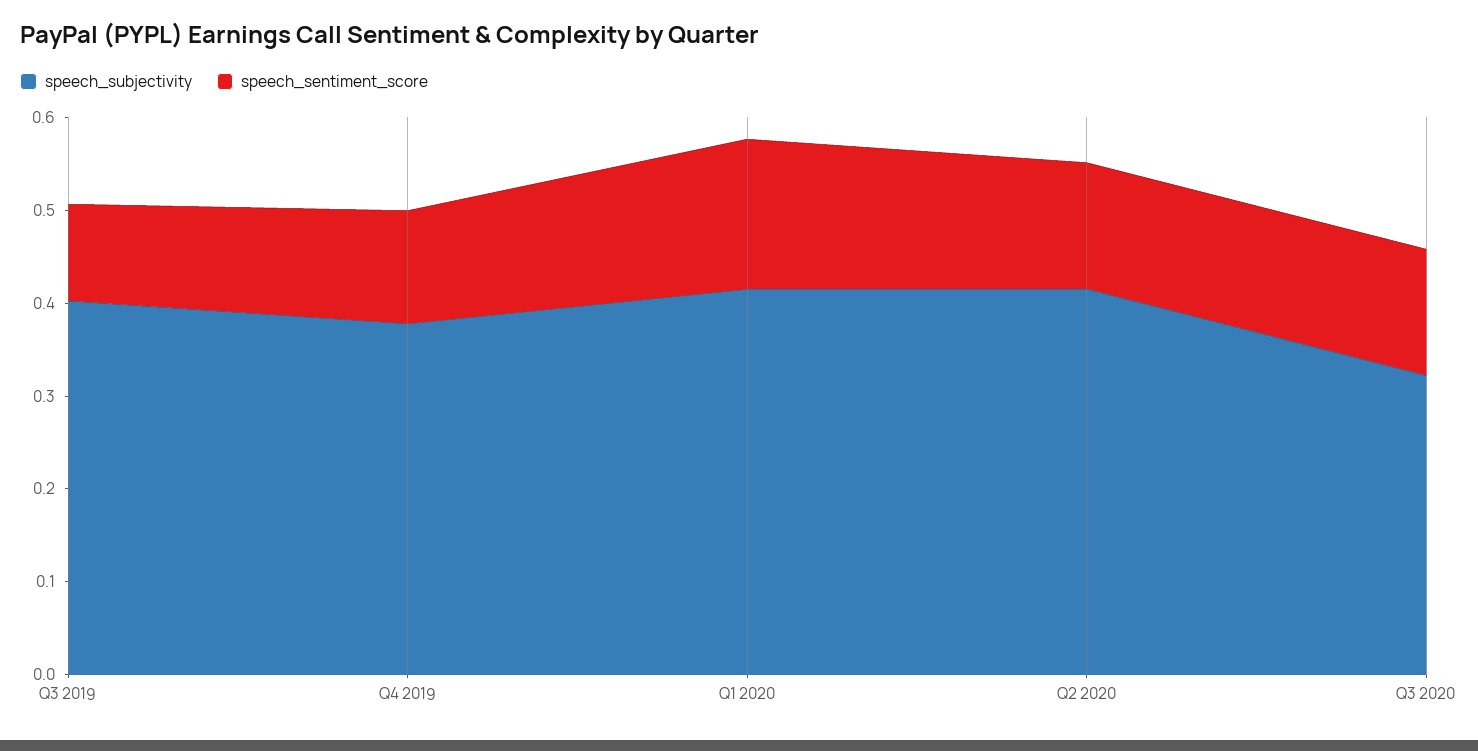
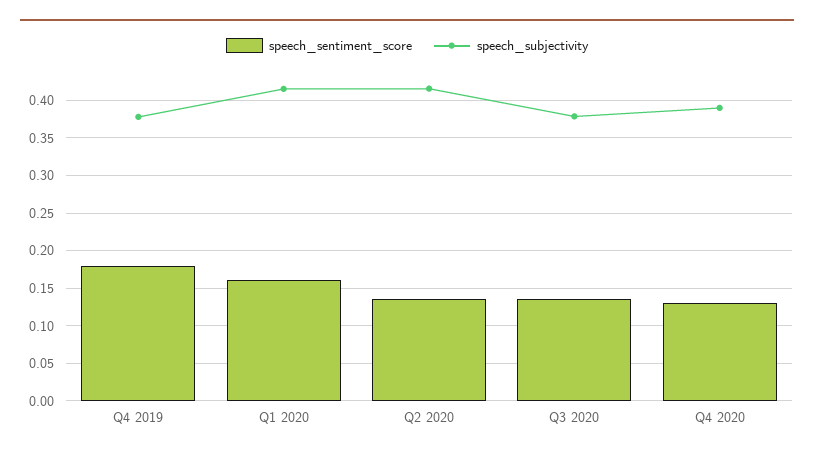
speech_subjectivity, Q3 2019: 0.4 -> none
speech_sentiment_score, Q3 2019: 0.1 -> none
speech_sentiment_score, Q4 2019: 0.12 -> 0.18
speech_subjectivity, Q3 2020: 0.32 -> 0.38
speech_sentiment_score, Q4 2020: none -> 0.13
speech_subjectivity, Q4 2020: none -> 0.39

